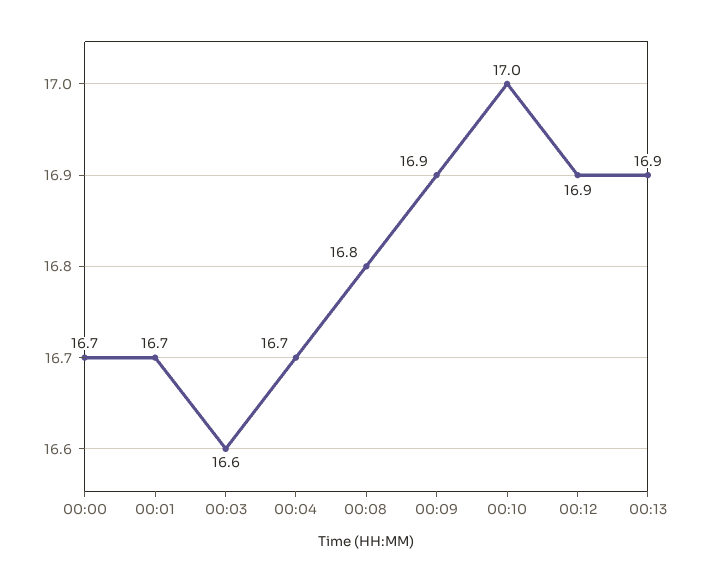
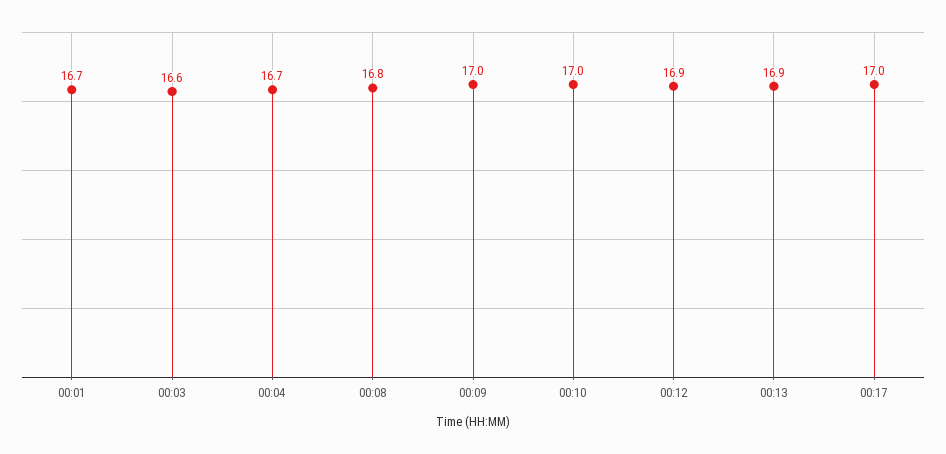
00:00: 16.7 -> none
00:09: 16.9 -> 17
00:17: none -> 17

